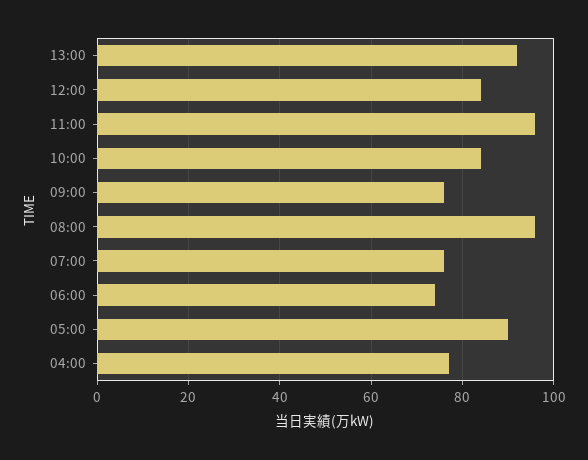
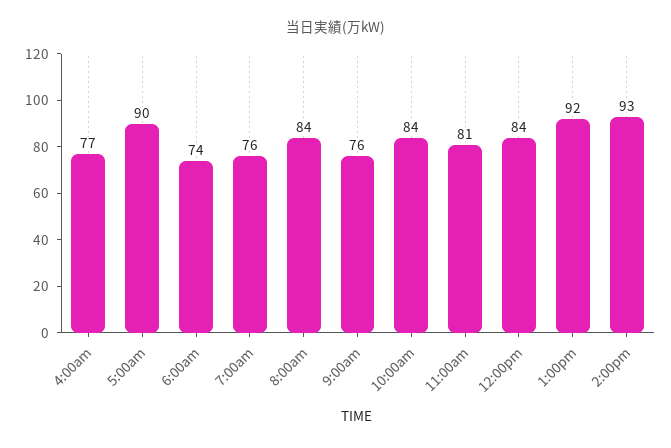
11:00: 95 -> 81
08:00: 95 -> 84
2:00pm: none -> 93

